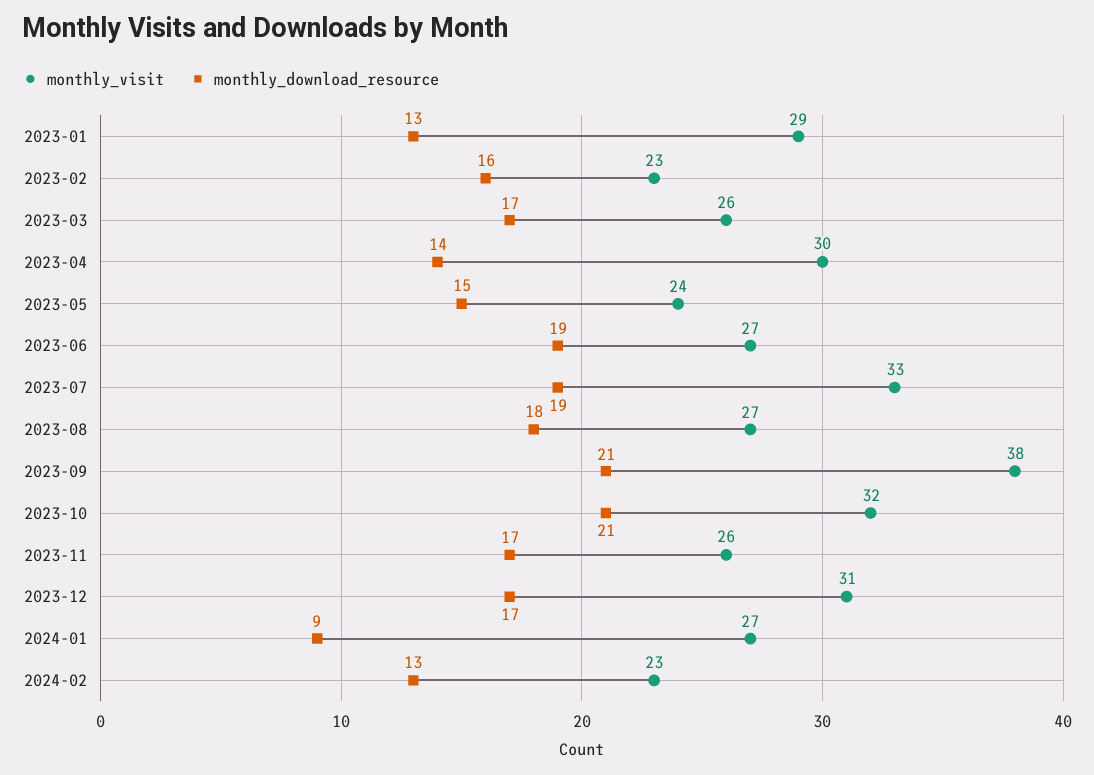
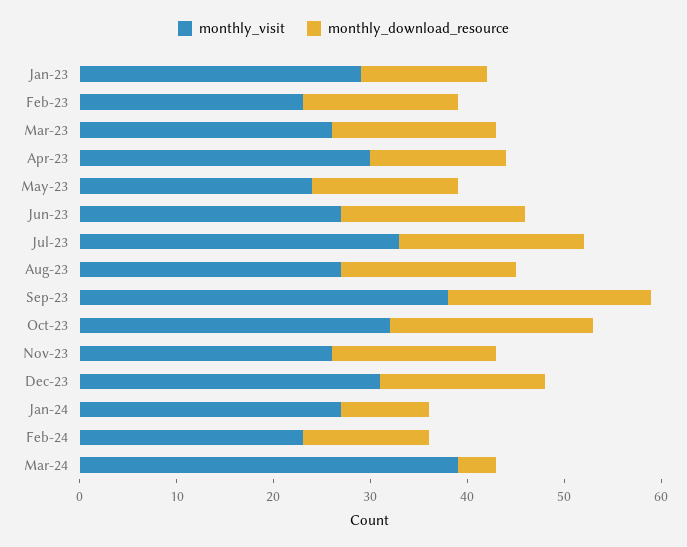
monthly_visit, Mar-24: none -> 39
monthly_download_resource, Mar-24: none -> 4

